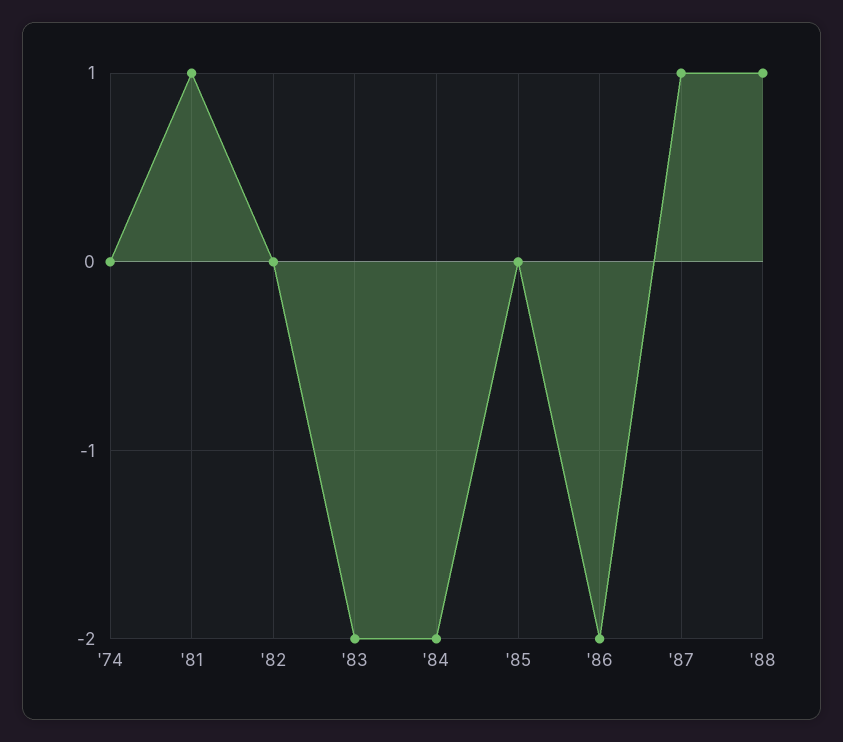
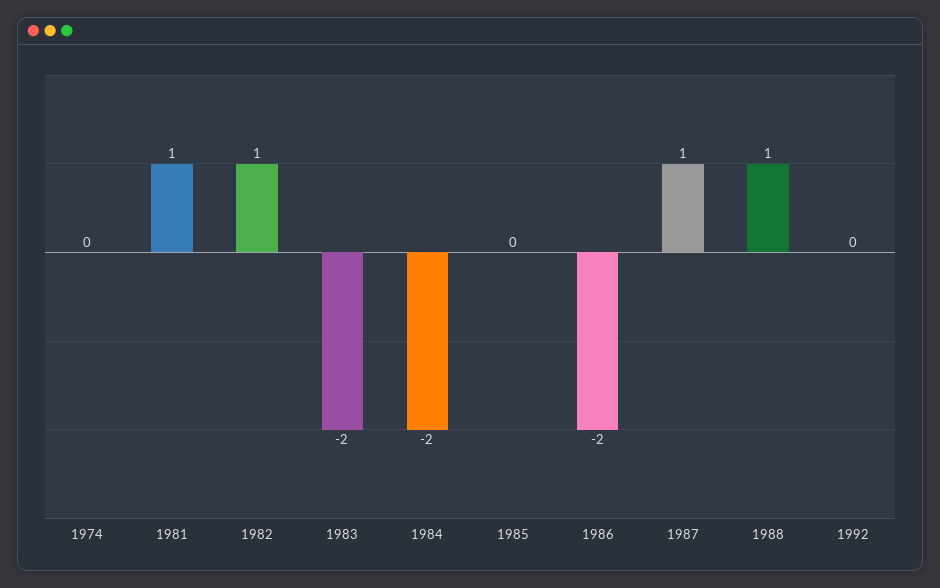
'82: 0 -> 1
1992: none -> 0

